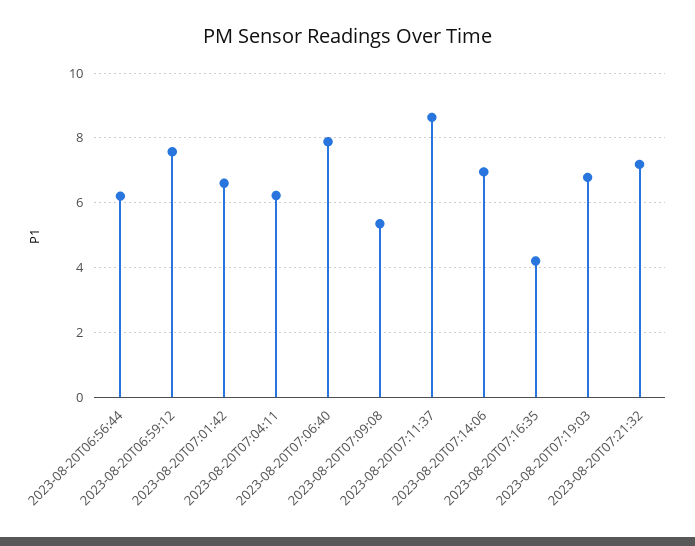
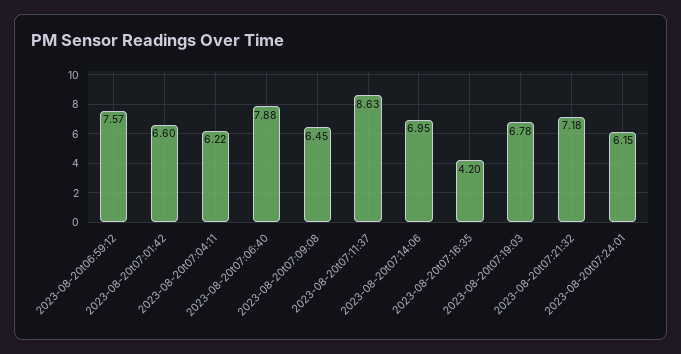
2023-08-20T06:56:44: 6.2 -> none
2023-08-20T07:09:08: 5.4 -> 6.45
2023-08-20t07:24:01: none -> 6.15

